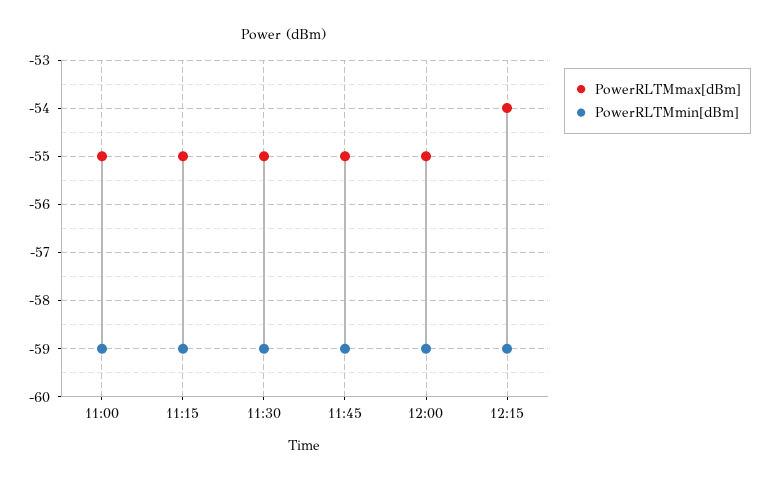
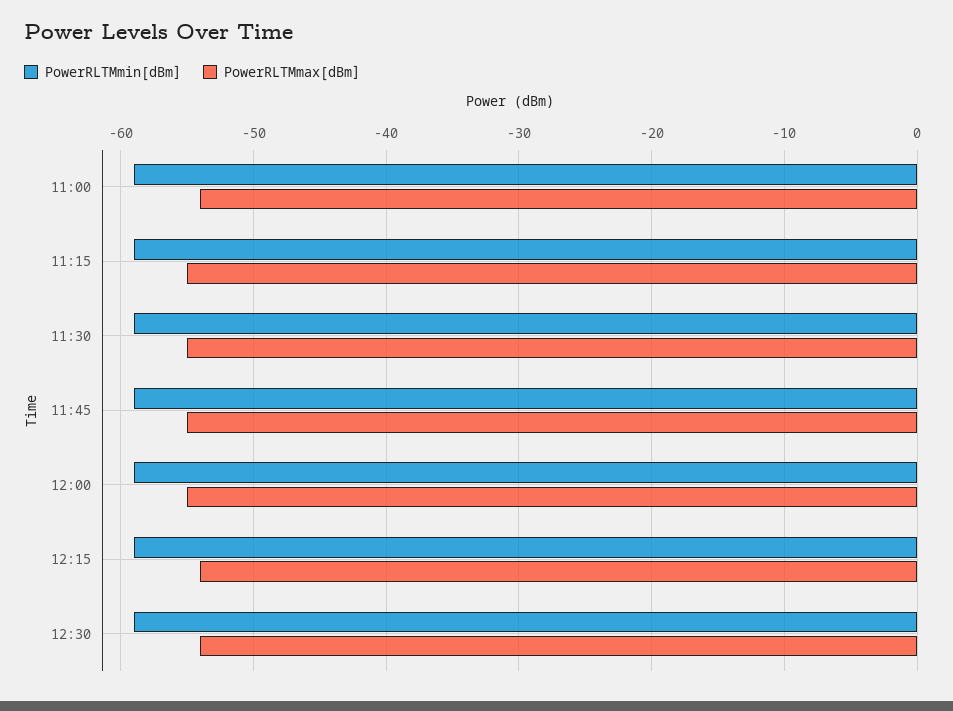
PowerRLTMmax[dBm], 11:00: -55 -> -54
PowerRLTMmin[dBm], 12:30: none -> -59
PowerRLTMmax[dBm], 12:30: none -> -54

